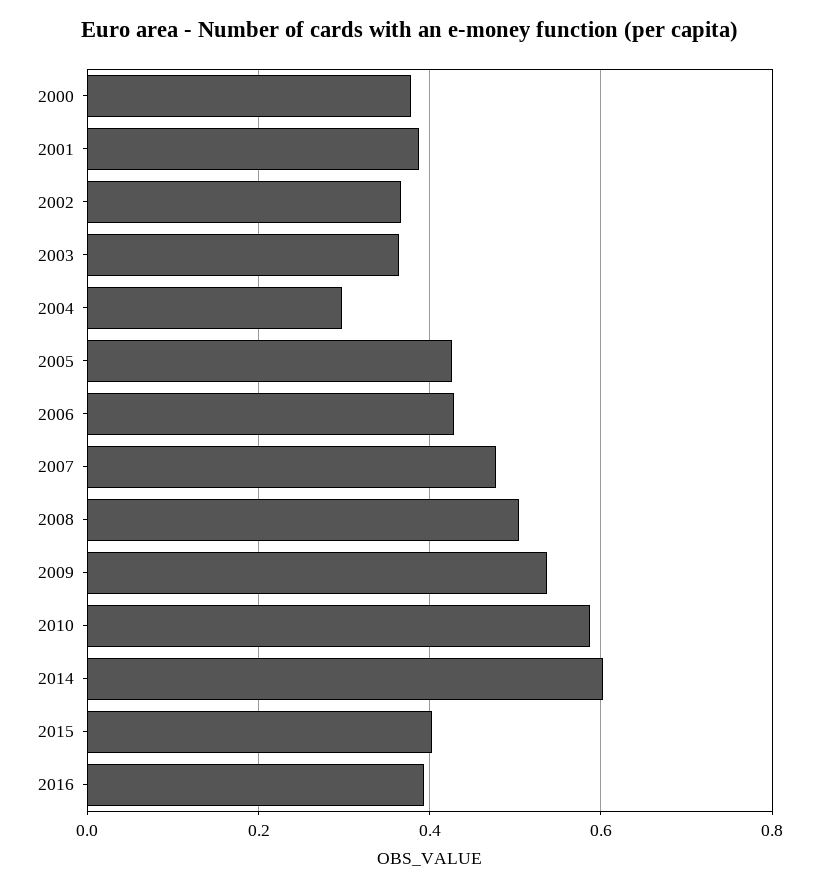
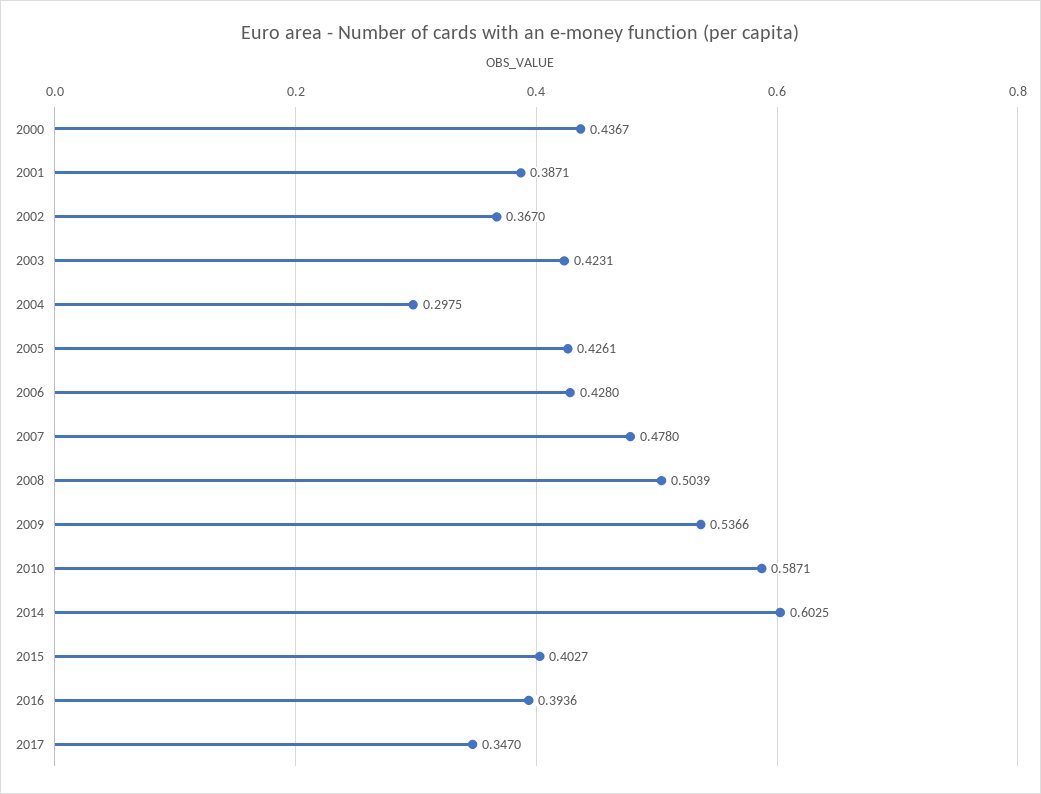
2000: 0.38 -> 0.4367
2003: 0.36 -> 0.4231
2017: none -> 0.347

